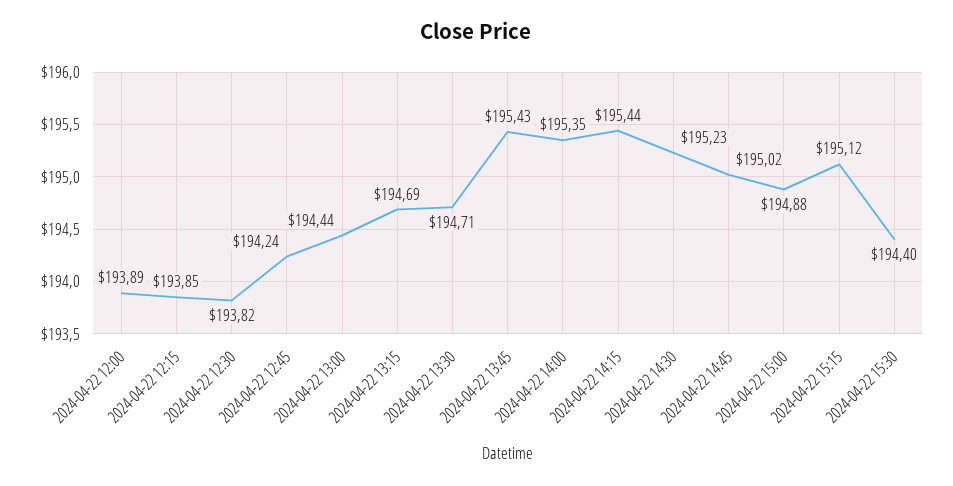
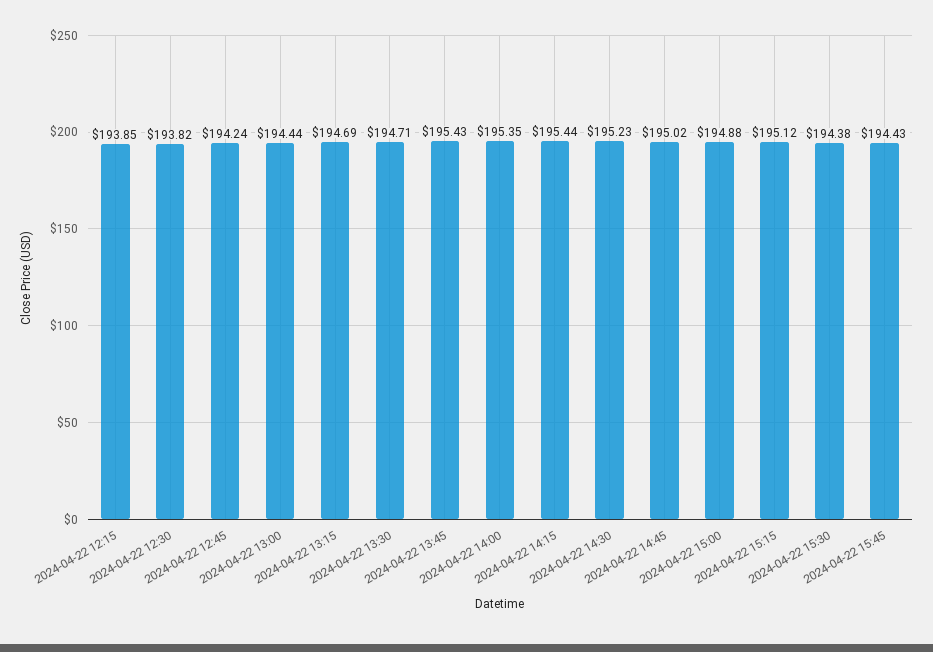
2024-04-22 12:00: 193.89 -> none
2024-04-22 15:30: 194.4 -> 194.38
2024-04-22 15:45: none -> 194.43

